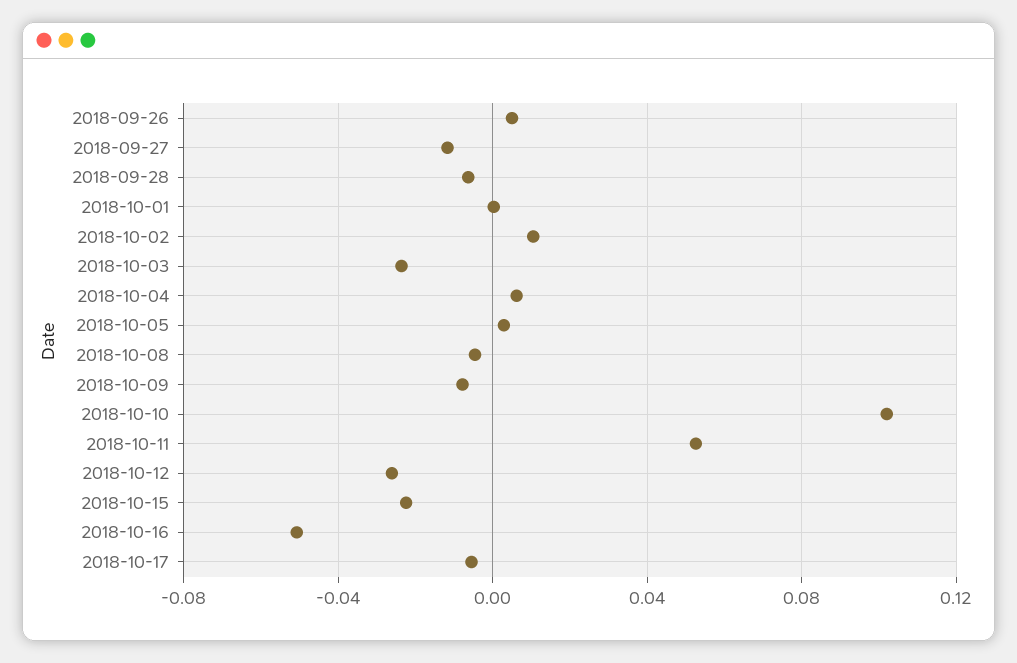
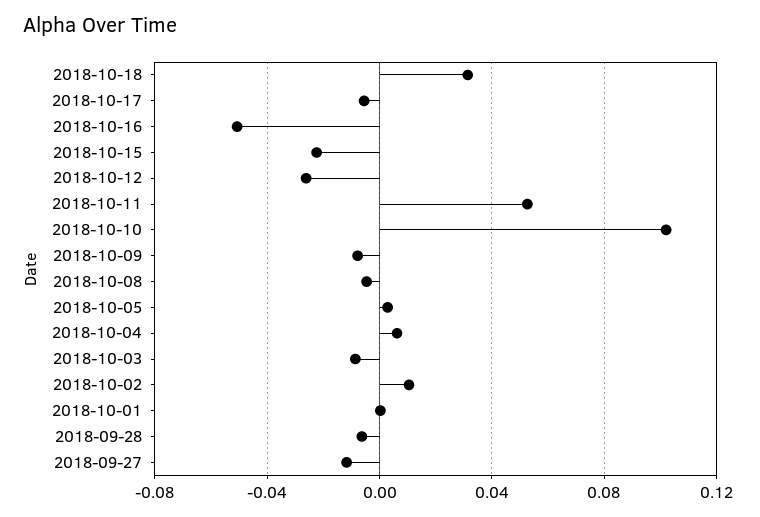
2018-09-26: 0.005 -> none
2018-10-03: -0.025 -> -0.01
2018-10-18: none -> 0.03

